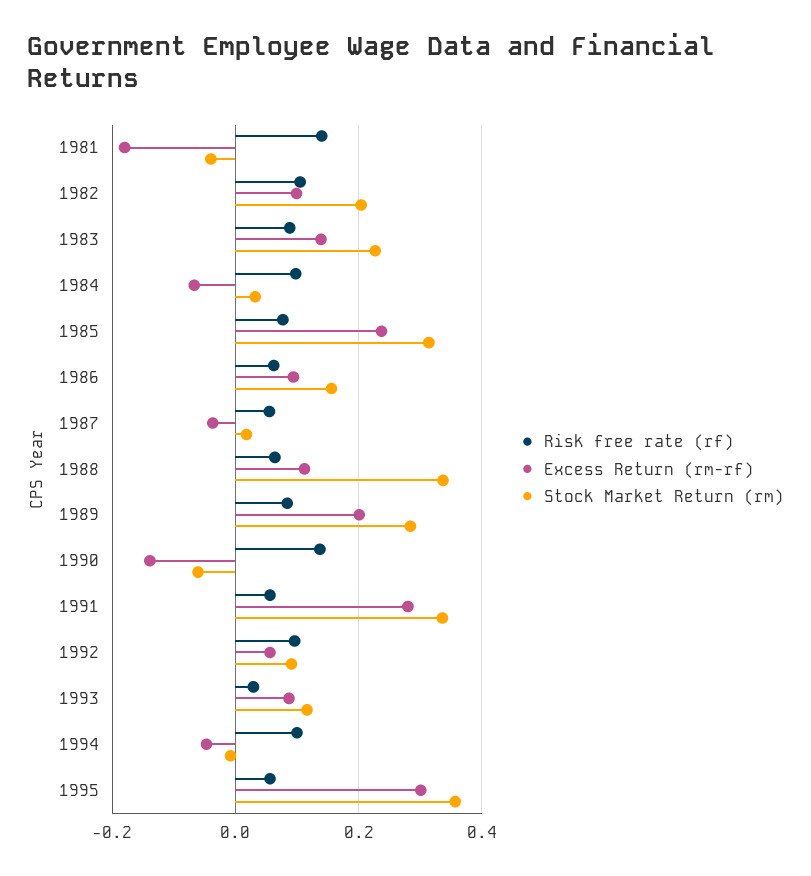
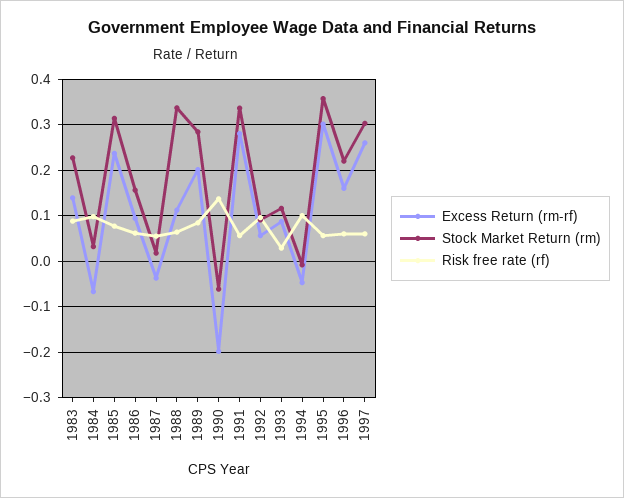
Risk free rate (rf), 1981: 0.14 -> none
Excess Return (rm-rf), 1981: -0.18 -> none
Stock Market Return (rm), 1981: -0.04 -> none
Risk free rate (rf), 1982: 0.1 -> none
Excess Return (rm-rf), 1982: 0.1 -> none
Stock Market Return (rm), 1982: 0.2 -> none
Excess Return (rm-rf), 1990: -0.14 -> -0.2
Excess Return (rm-rf), 1996: none -> 0.16
Stock Market Return (rm), 1996: none -> 0.22
Risk free rate (rf), 1996: none -> 0.06
Excess Return (rm-rf), 1997: none -> 0.26
Stock Market Return (rm), 1997: none -> 0.3
Risk free rate (rf), 1997: none -> 0.06

